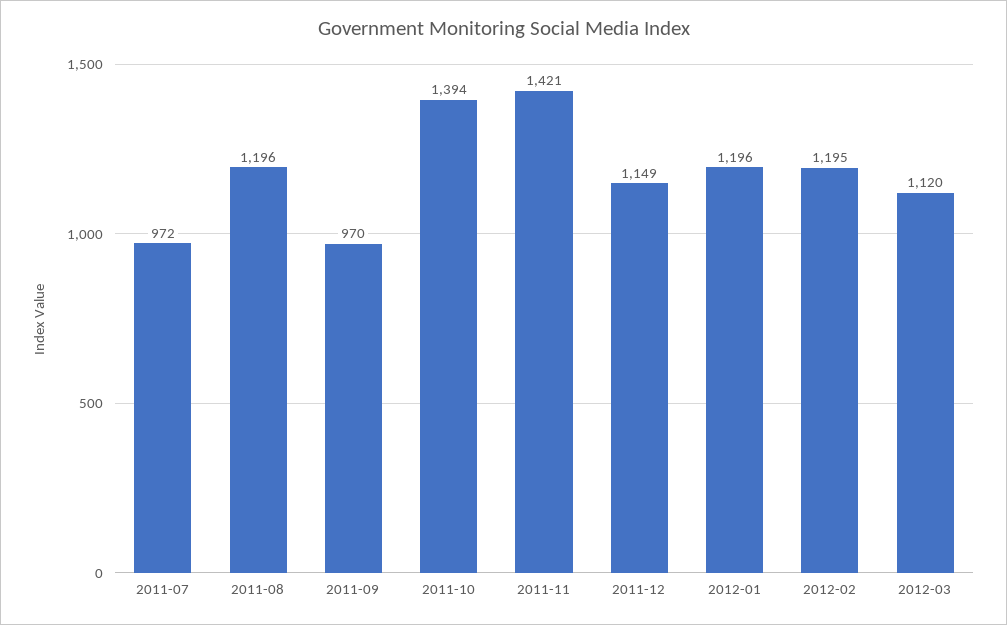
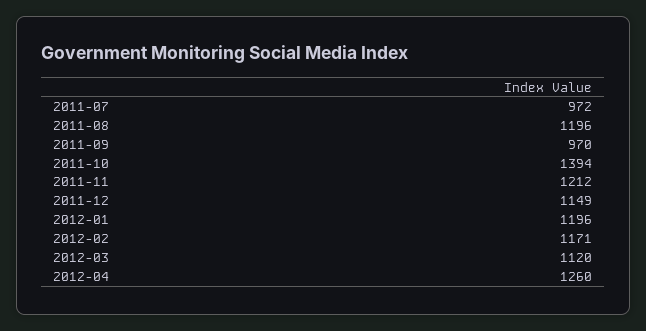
2011-11: 1421 -> 1212
2012-02: 1195 -> 1171
2012-04: none -> 1260

